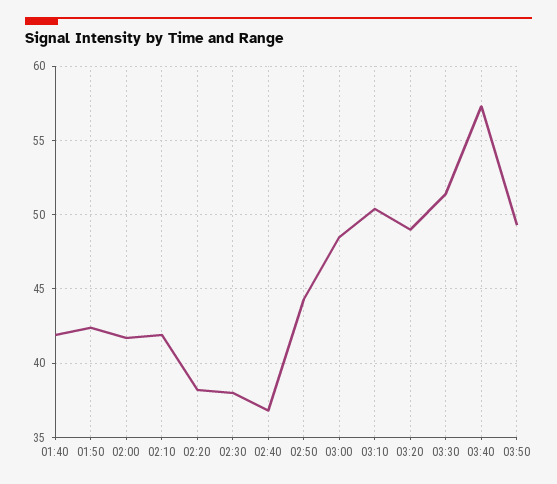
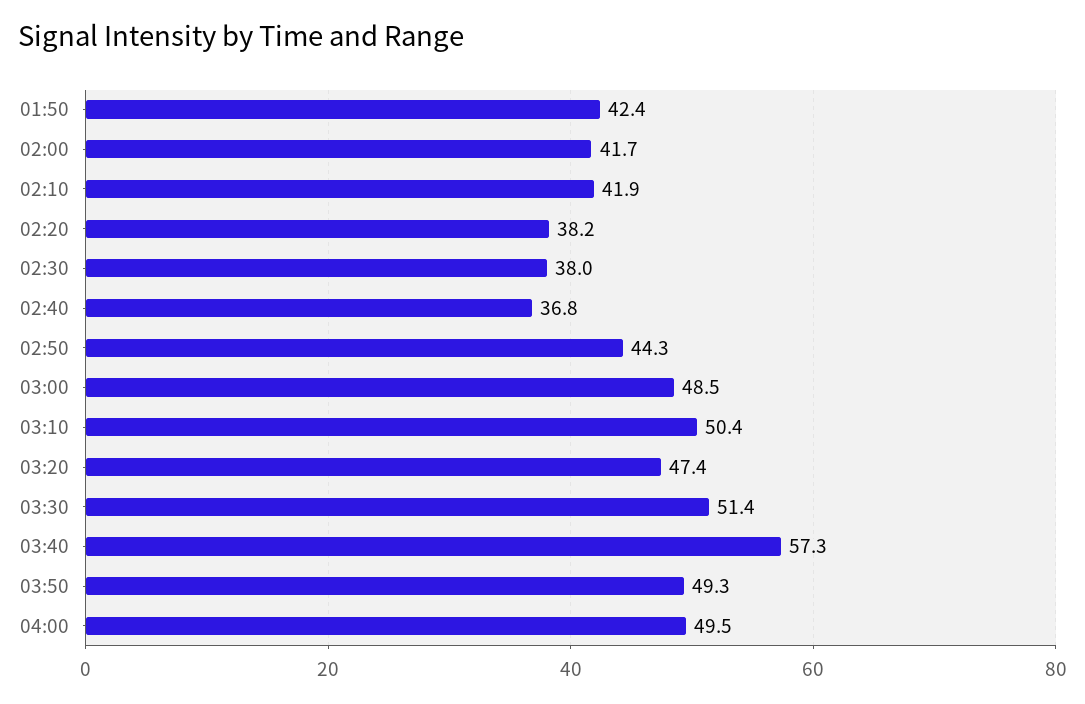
01:40: 42 -> none
03:20: 49 -> 47.4
04:00: none -> 49.5

